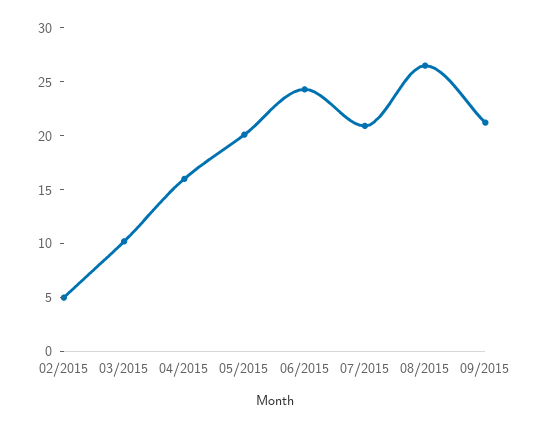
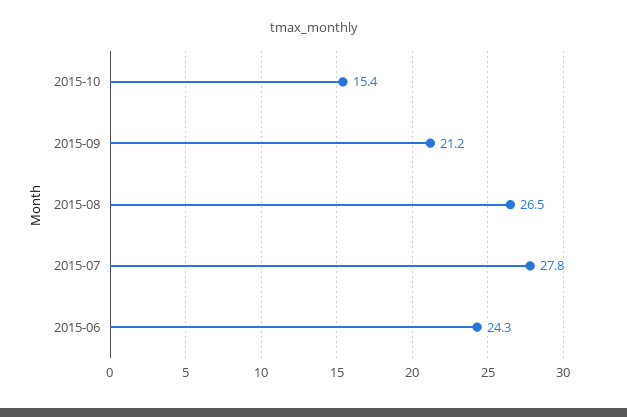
02/2015: 5 -> none
03/2015: 10 -> none
04/2015: 16 -> none
05/2015: 20 -> none
07/2015: 21 -> 27.8
2015-10: none -> 15.4

